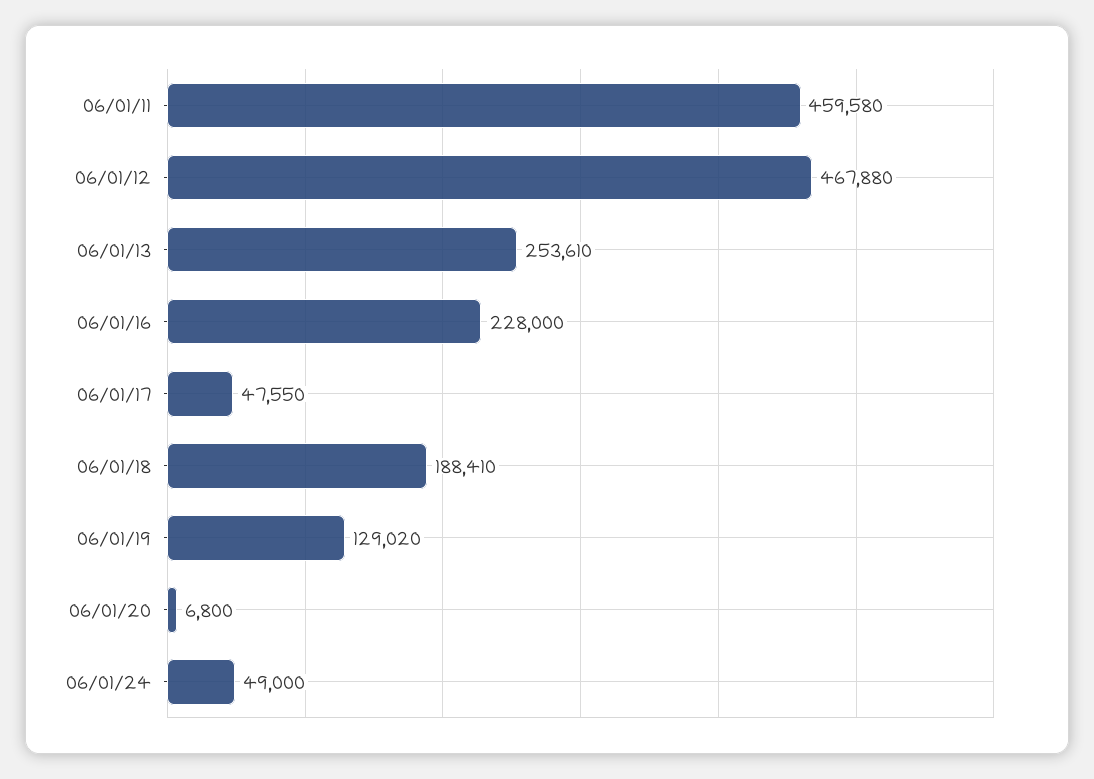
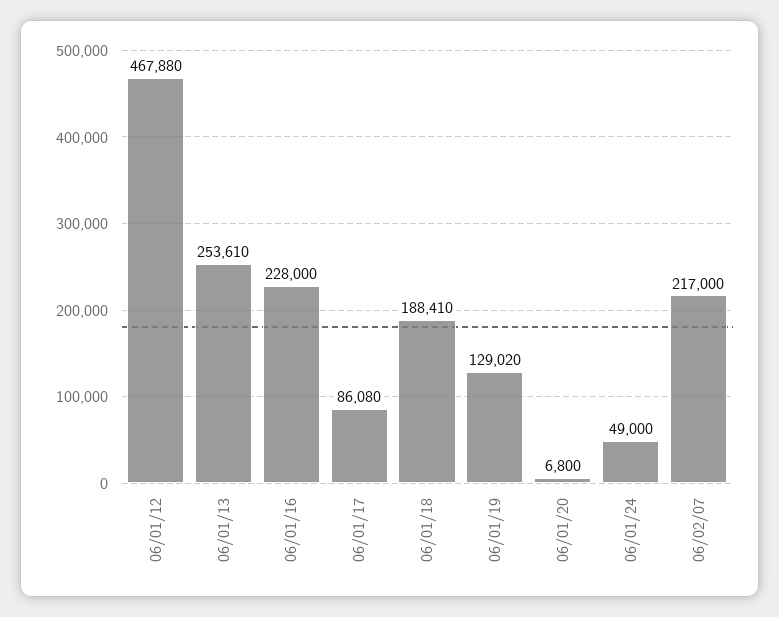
06/01/11: 459580 -> none
06/01/17: 47550 -> 86080
06/02/07: none -> 217000

